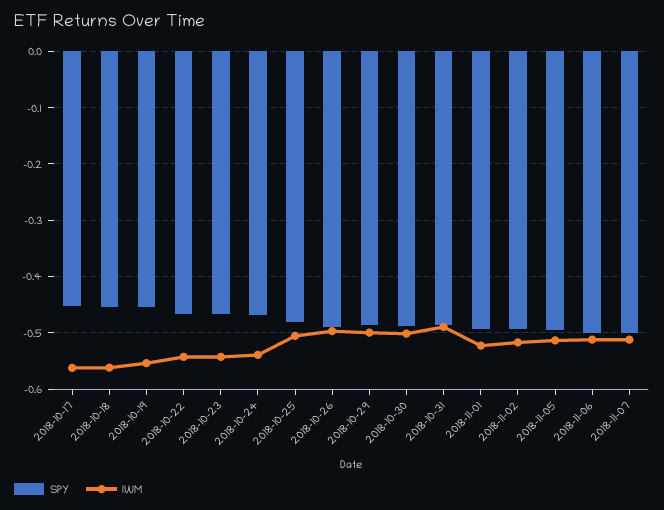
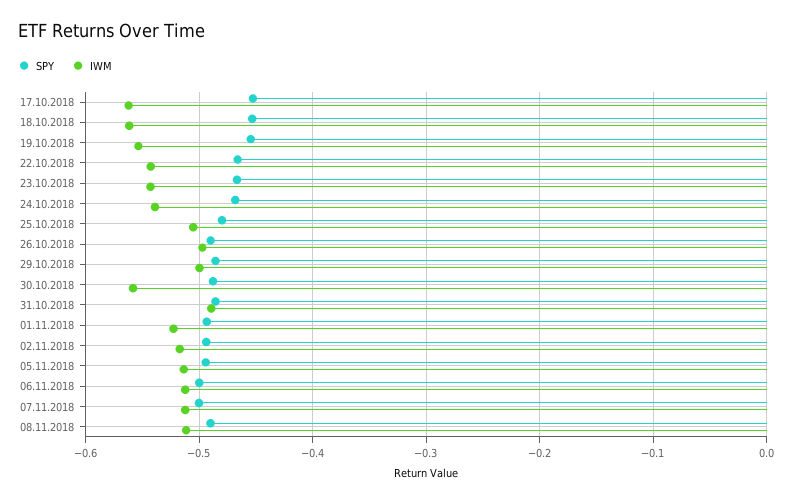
IWM, 2018-10-30: -0.5 -> -0.56
SPY, 08.11.2018: none -> -0.49
IWM, 08.11.2018: none -> -0.51

